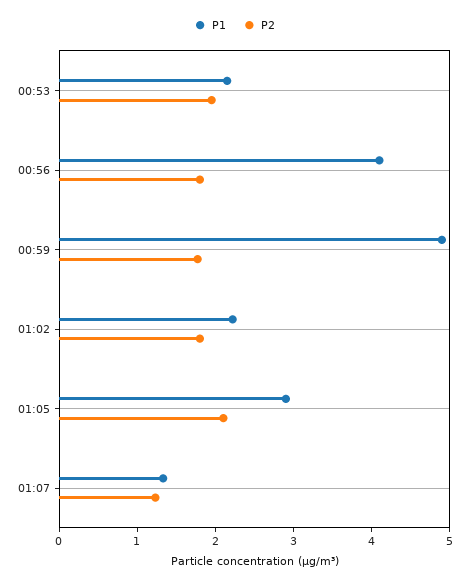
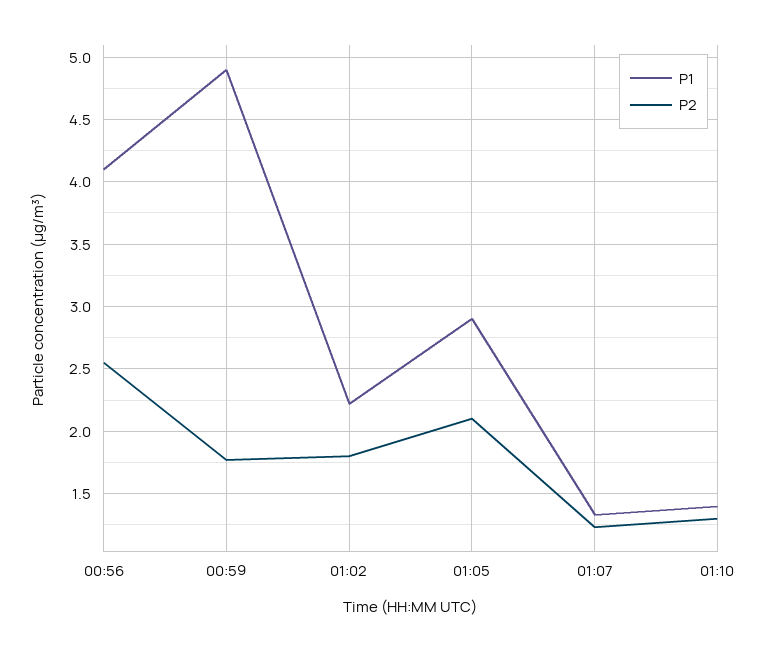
P1, 00:53: 2.2 -> none
P2, 00:53: 2 -> none
P2, 00:56: 1.8 -> 2.55
P1, 01:10: none -> 1.4
P2, 01:10: none -> 1.3

